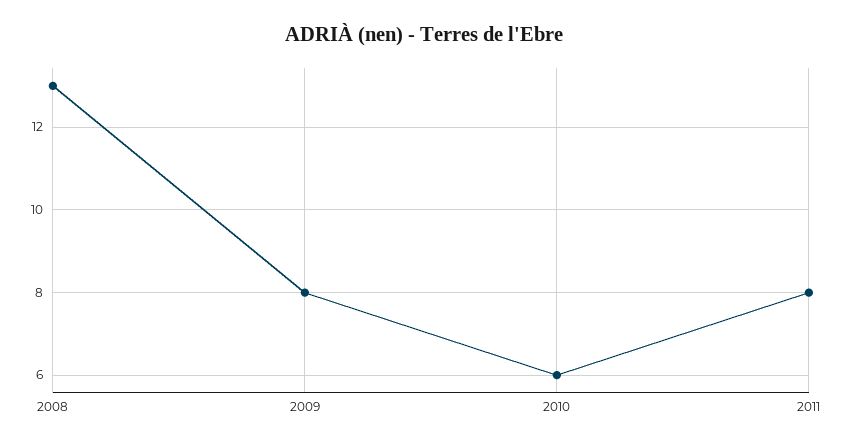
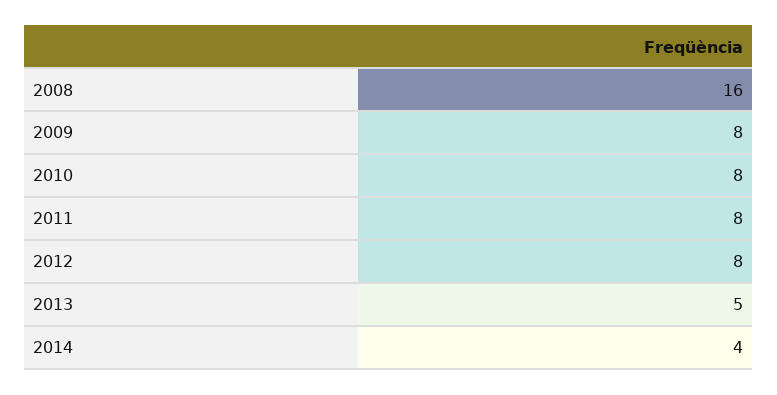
2008: 13 -> 16
2010: 6 -> 8
2012: none -> 8
2013: none -> 5
2014: none -> 4

